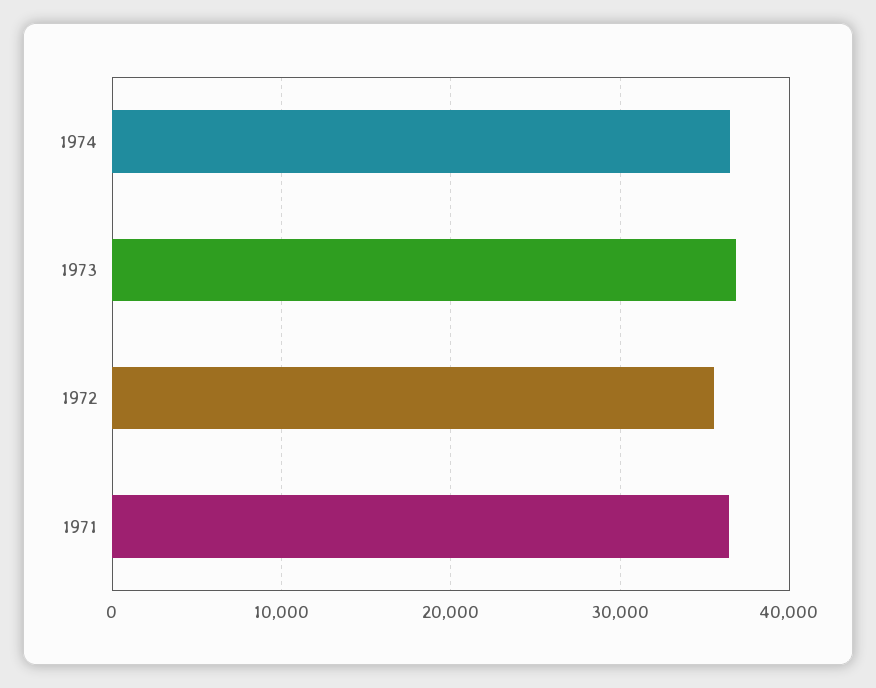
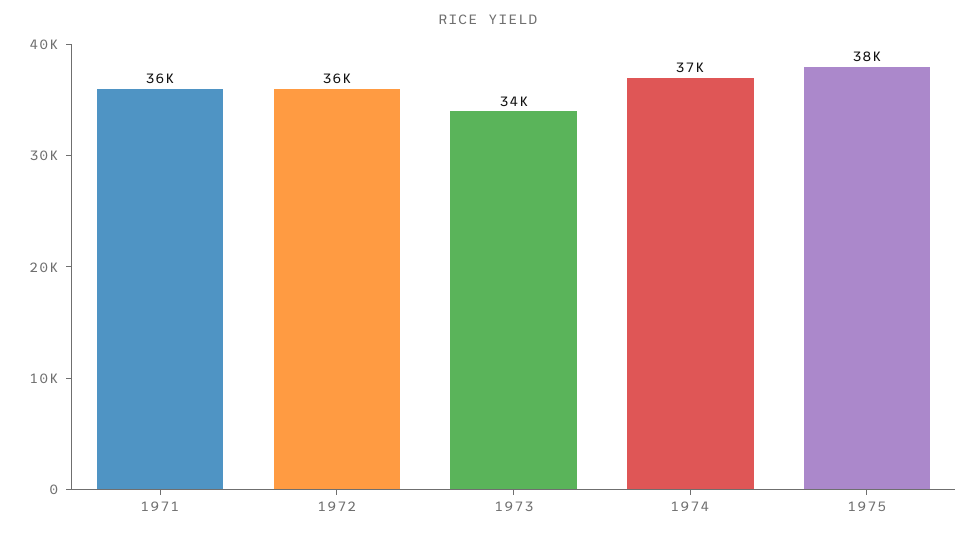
1973: 37000 -> 34000
1975: none -> 38000

